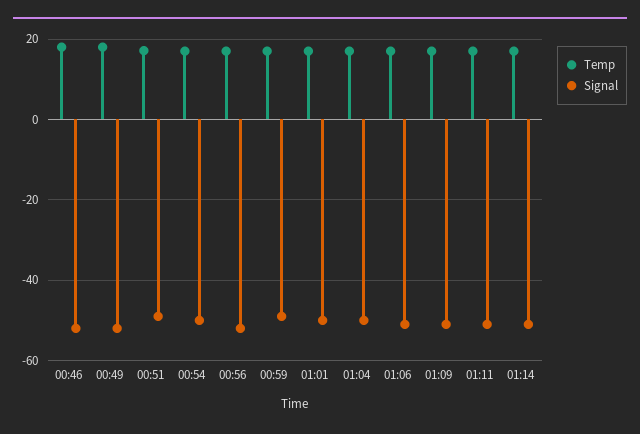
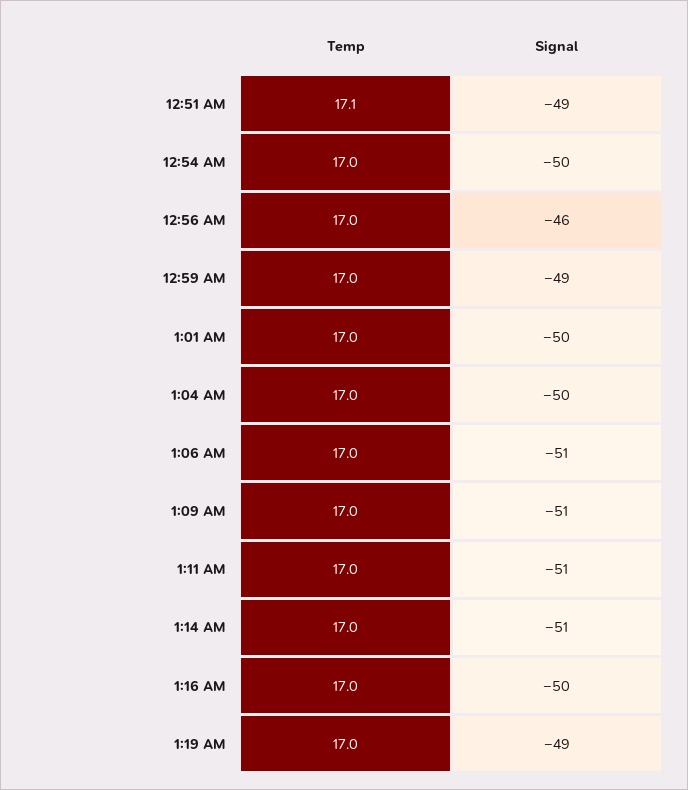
Temp, 00:46: 18 -> none
Signal, 00:46: -52 -> none
Temp, 00:49: 18 -> none
Signal, 00:49: -52 -> none
Signal, 00:56: -52 -> -46
Temp, 1:16 AM: none -> 17
Signal, 1:16 AM: none -> -50
Temp, 1:19 AM: none -> 17
Signal, 1:19 AM: none -> -49

